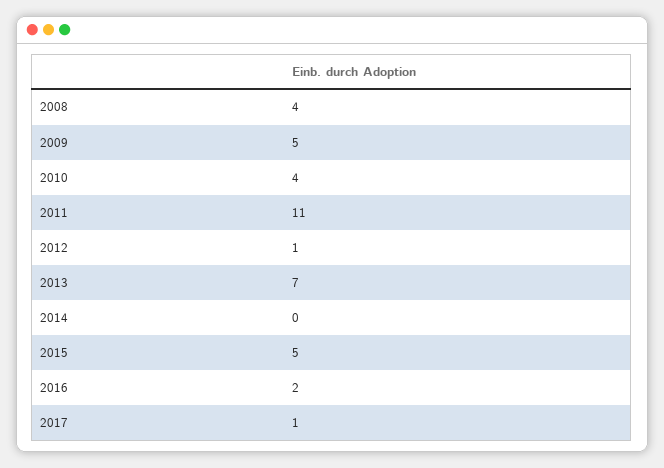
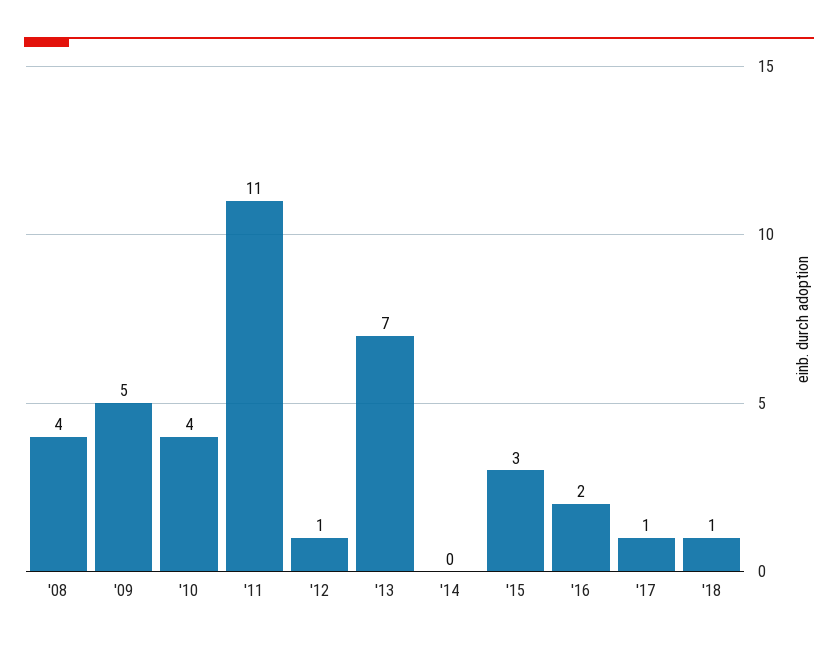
2015: 5 -> 3
'18: none -> 1

